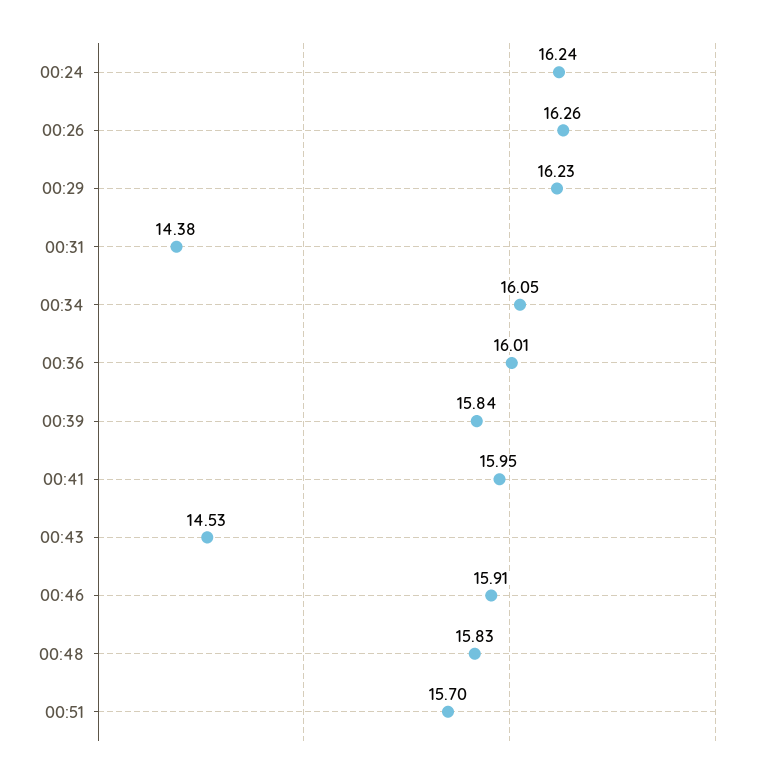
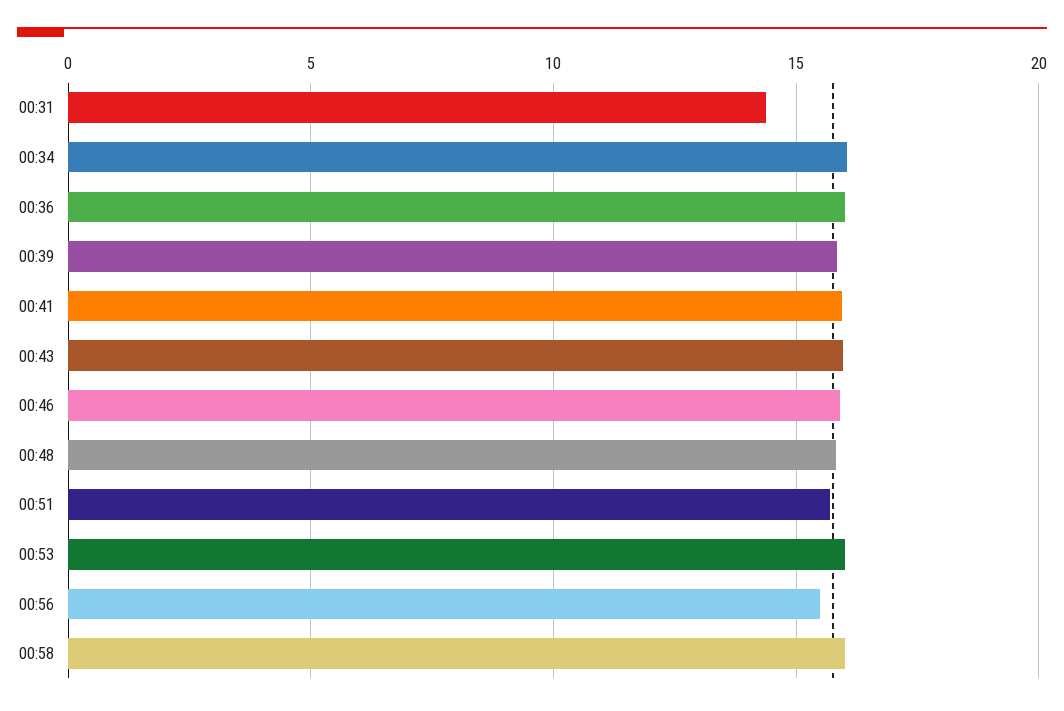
00:24: 16.24 -> none
00:26: 16.26 -> none
00:29: 16.23 -> none
00:43: 14.53 -> 16
00:53: none -> 16
00:56: none -> 15.5
00:58: none -> 16

